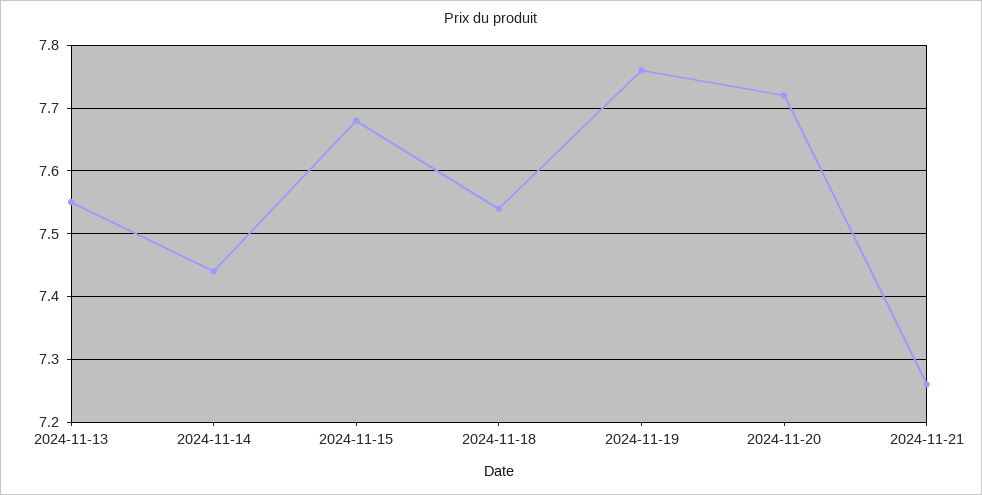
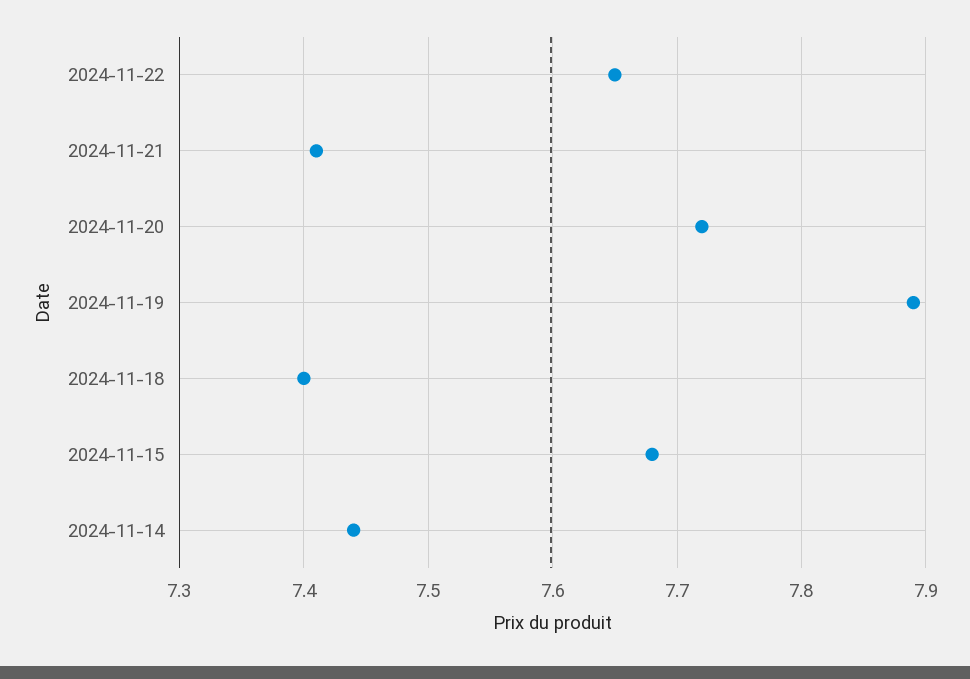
2024-11-13: 7.55 -> none
2024-11-18: 7.54 -> 7.4
2024-11-19: 7.76 -> 7.89
2024-11-21: 7.26 -> 7.41
2024-11-22: none -> 7.65

